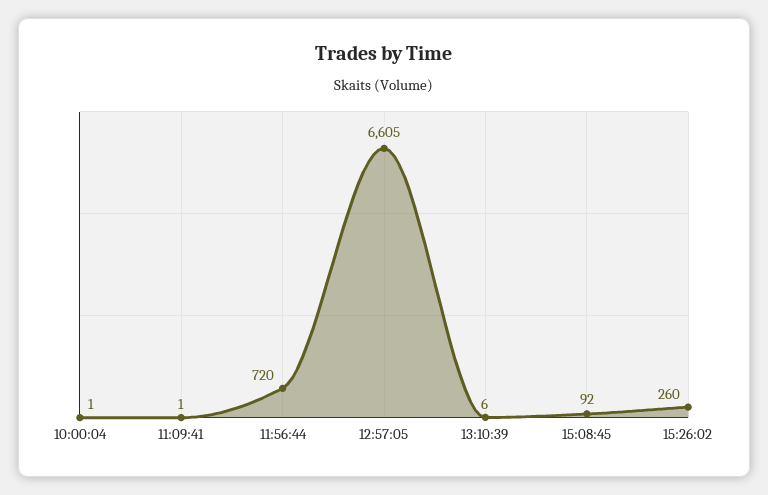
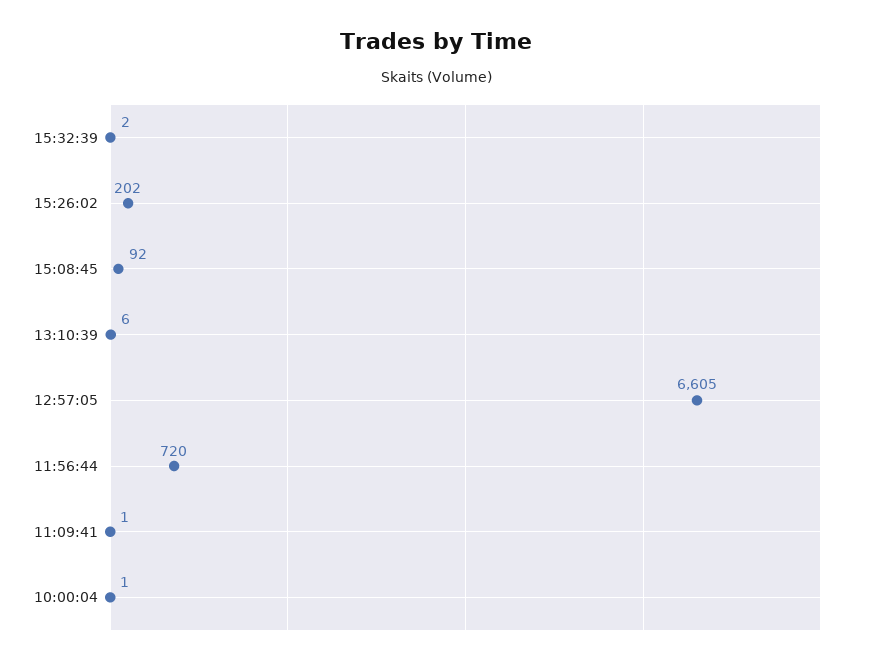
15:26:02: 260 -> 202
15:32:39: none -> 2

